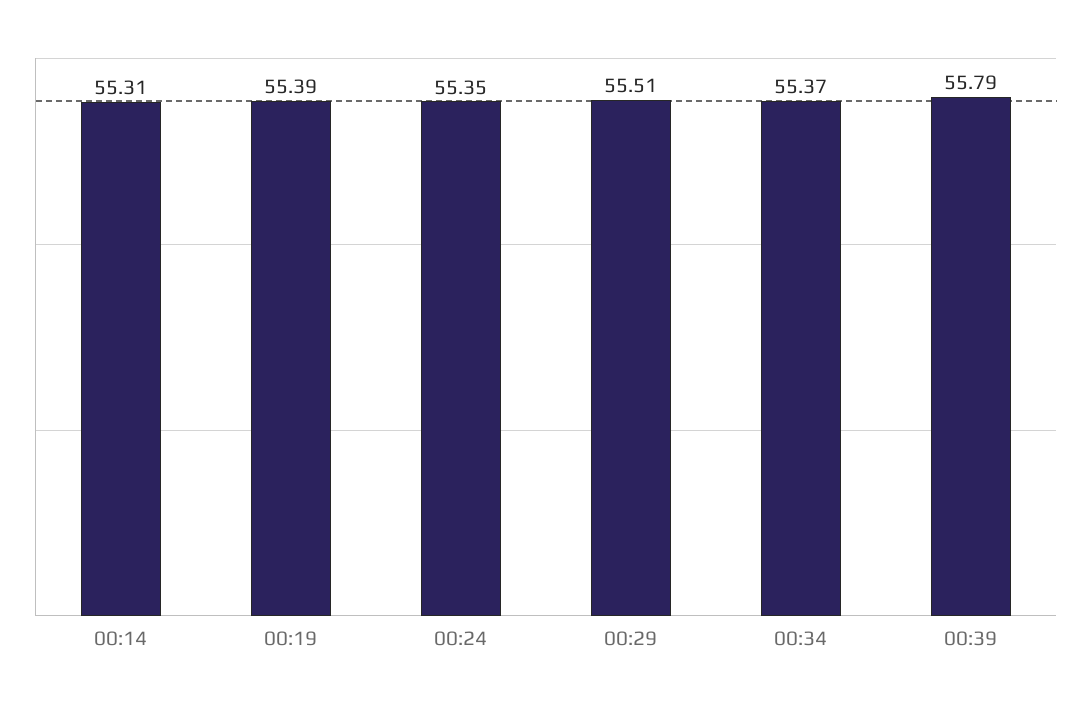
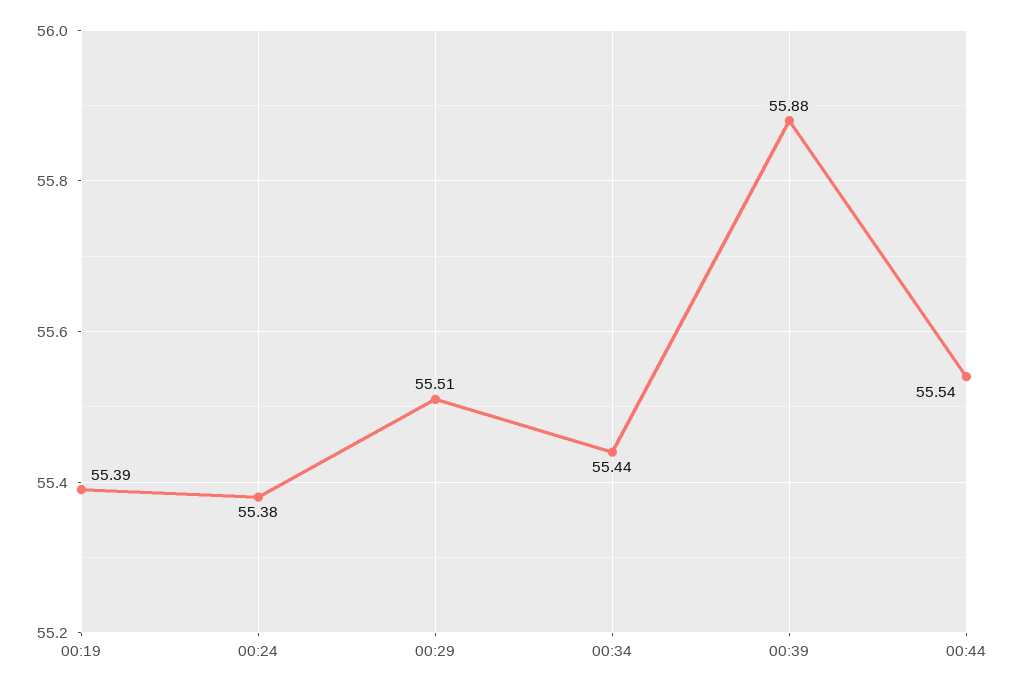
00:14: 55.31 -> none
00:24: 55.35 -> 55.38
00:34: 55.37 -> 55.44
00:39: 55.79 -> 55.88
00:44: none -> 55.54

